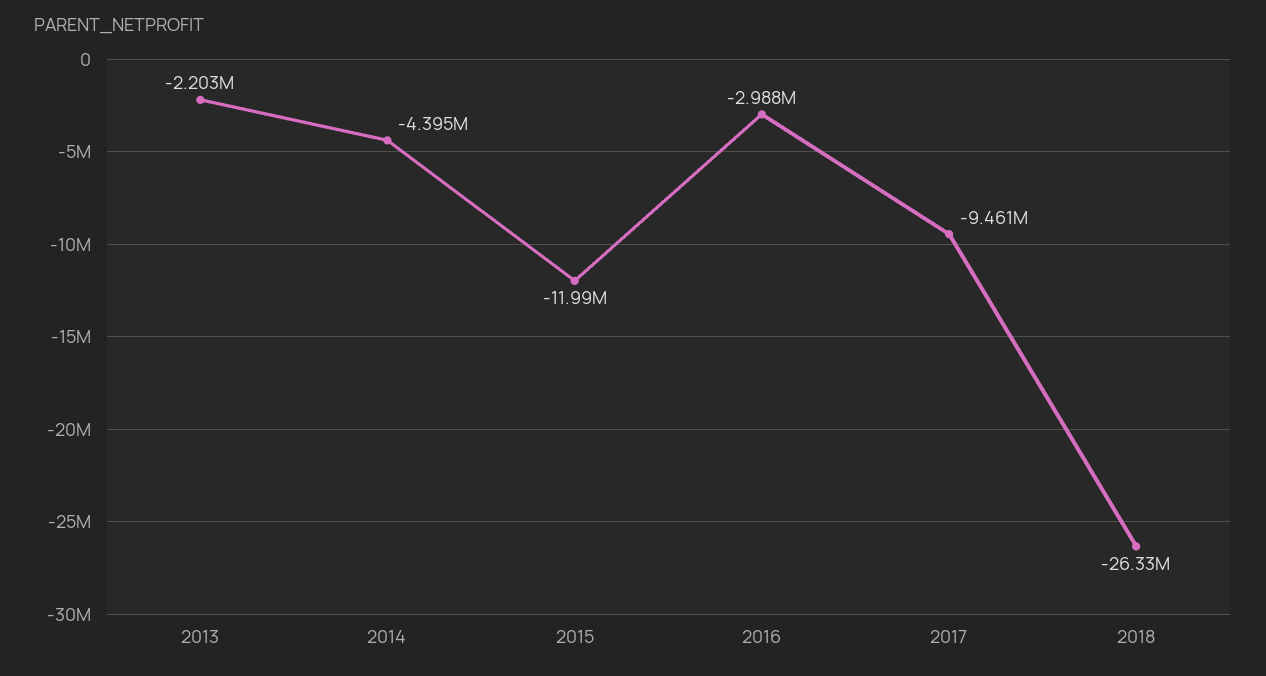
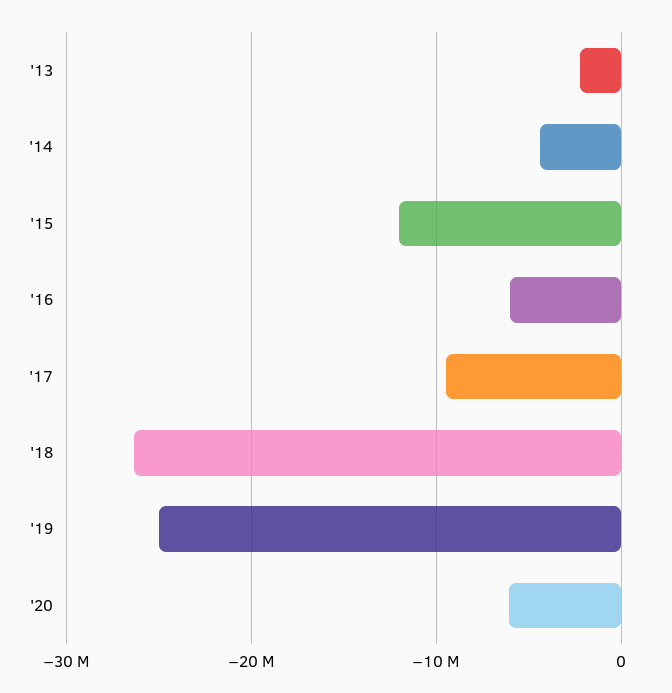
2016: -2988000 -> -6000000
'19: none -> -25000000
'20: none -> -6000000

